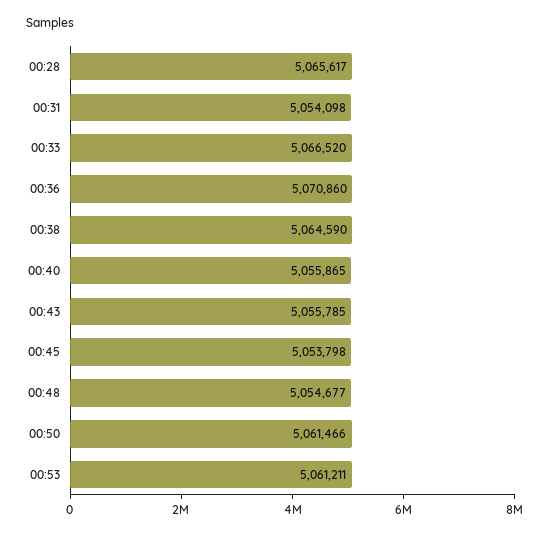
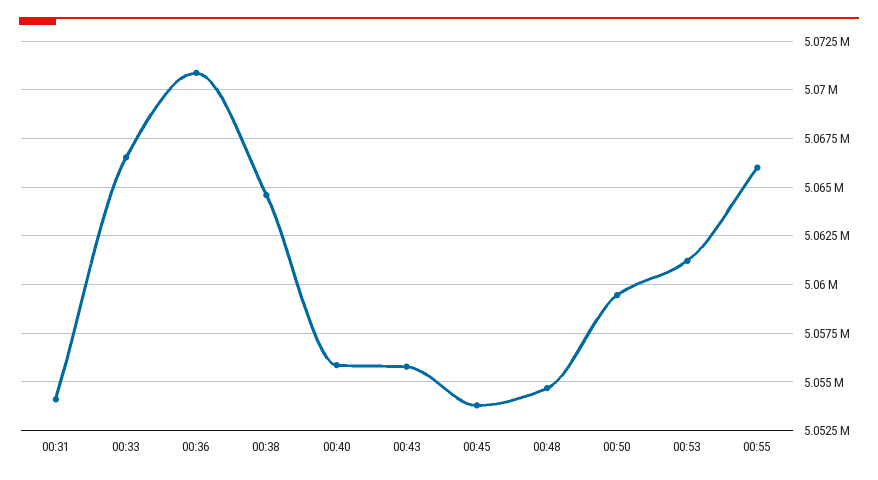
00:28: 5065617 -> none
00:50: 5061466 -> 5059500
00:55: none -> 5066000

